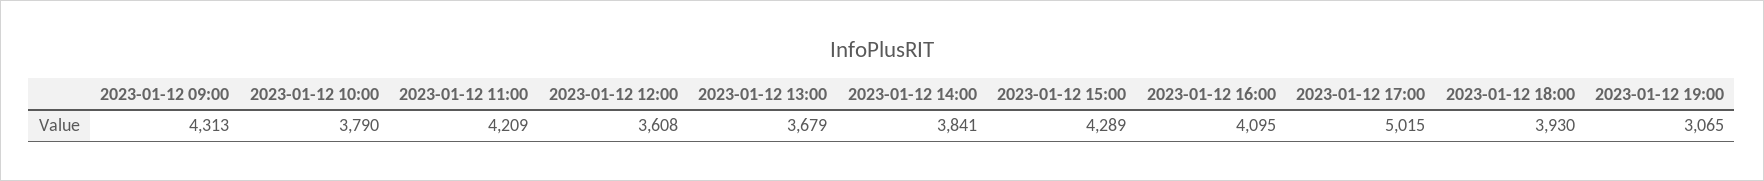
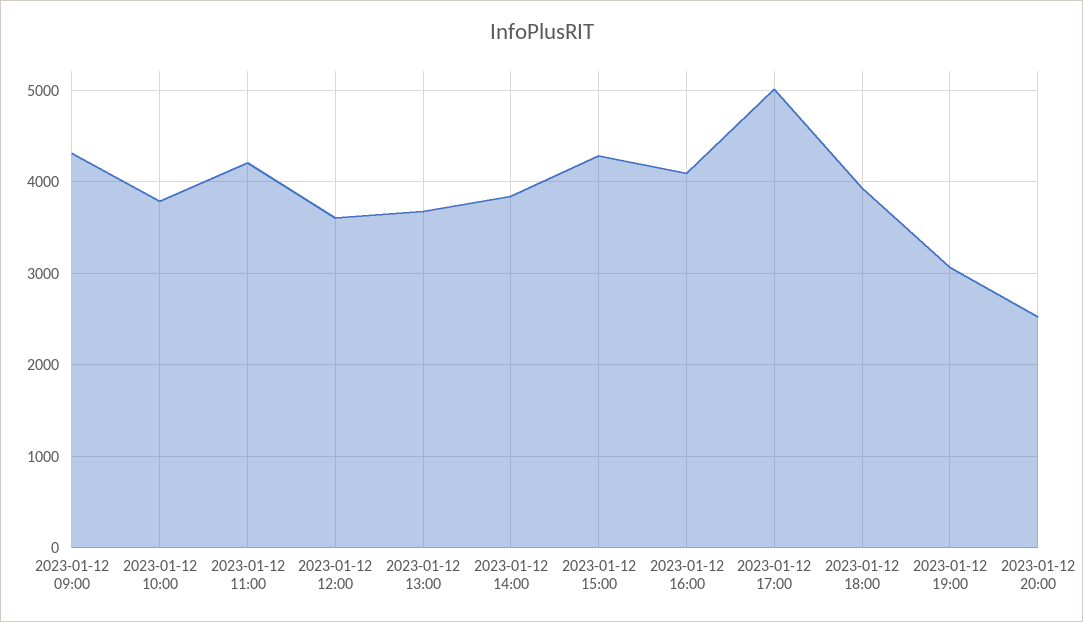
2023-01-12 20:00: none -> 2500

